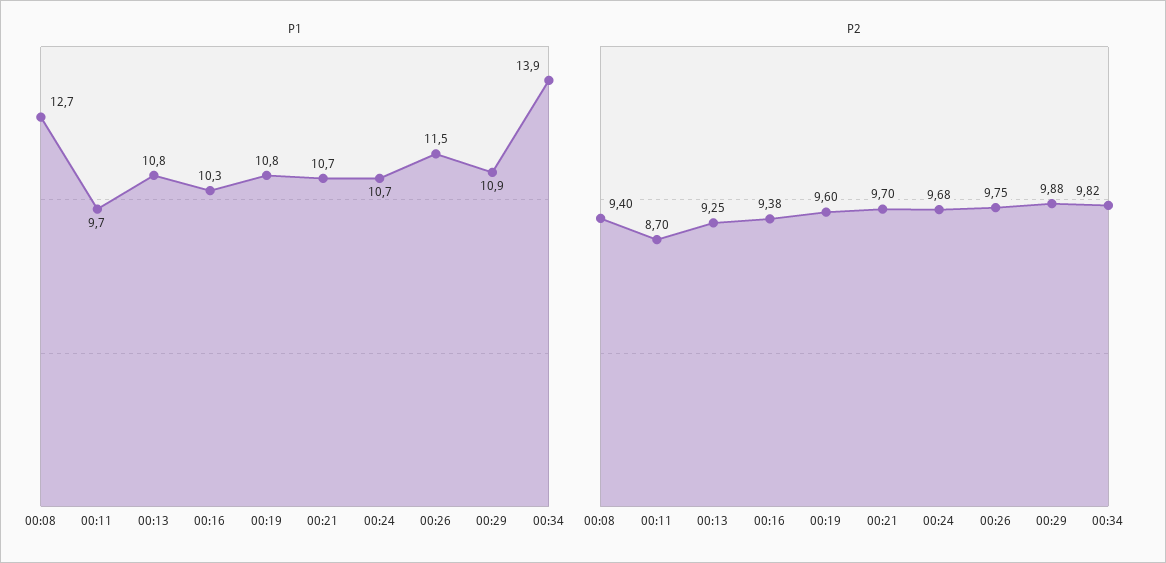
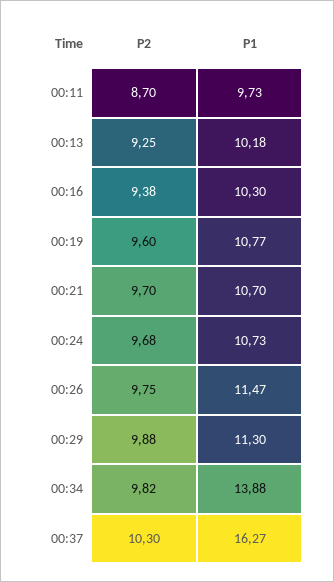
P1, 00:08: 12.7 -> none
P1, 00:13: 10.8 -> 10.18
P1, 00:29: 10.9 -> 11.3
P2, 00:08: 9.4 -> none
P2, 00:37: none -> 10.3
P1, 00:37: none -> 16.27

